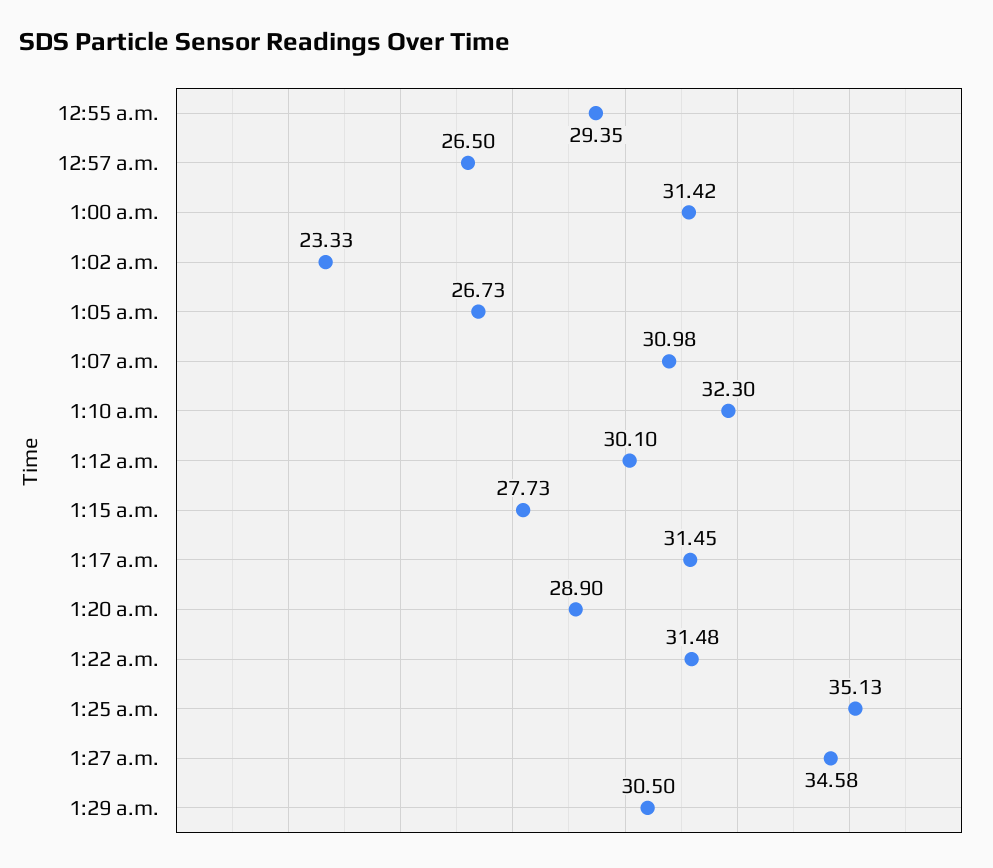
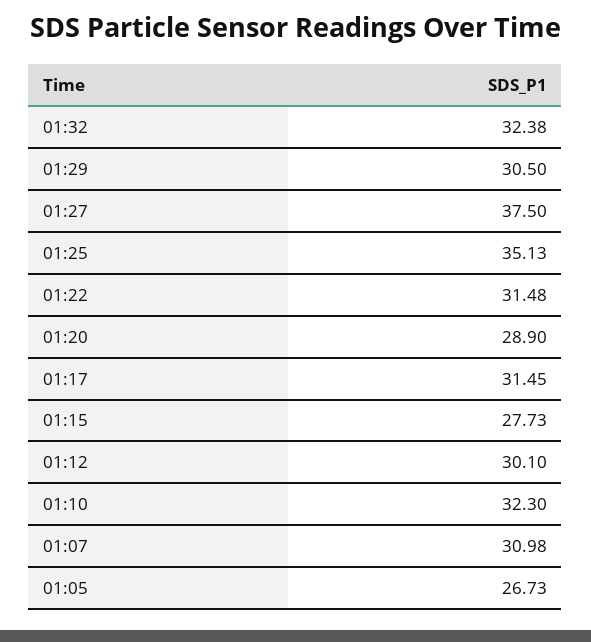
12:55 a.m.: 29.35 -> none
12:57 a.m.: 26.5 -> none
1:00 a.m.: 31.42 -> none
1:02 a.m.: 23.33 -> none
1:27 a.m.: 34.58 -> 37.5
01:32: none -> 32.38

